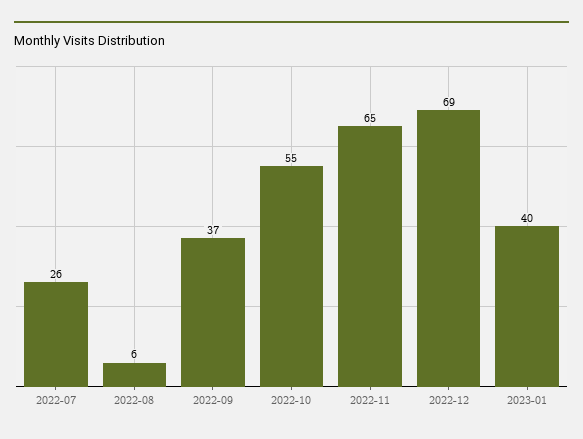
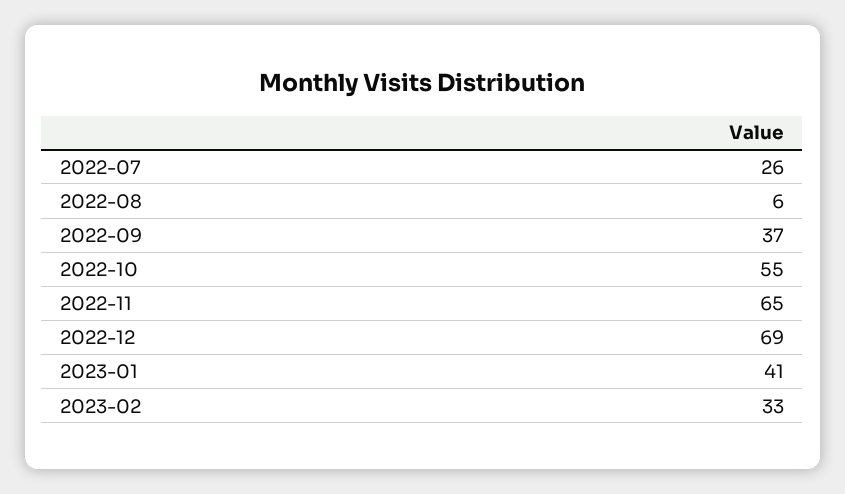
2023-01: 40 -> 41
2023-02: none -> 33

